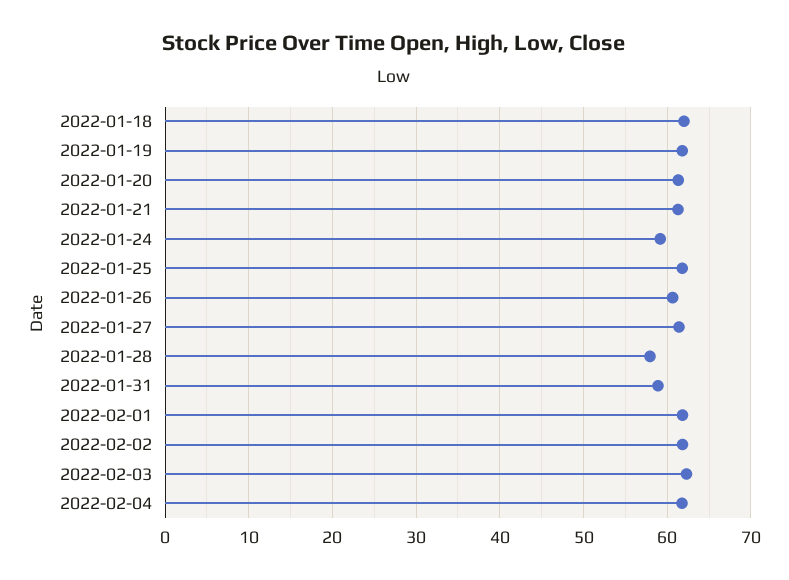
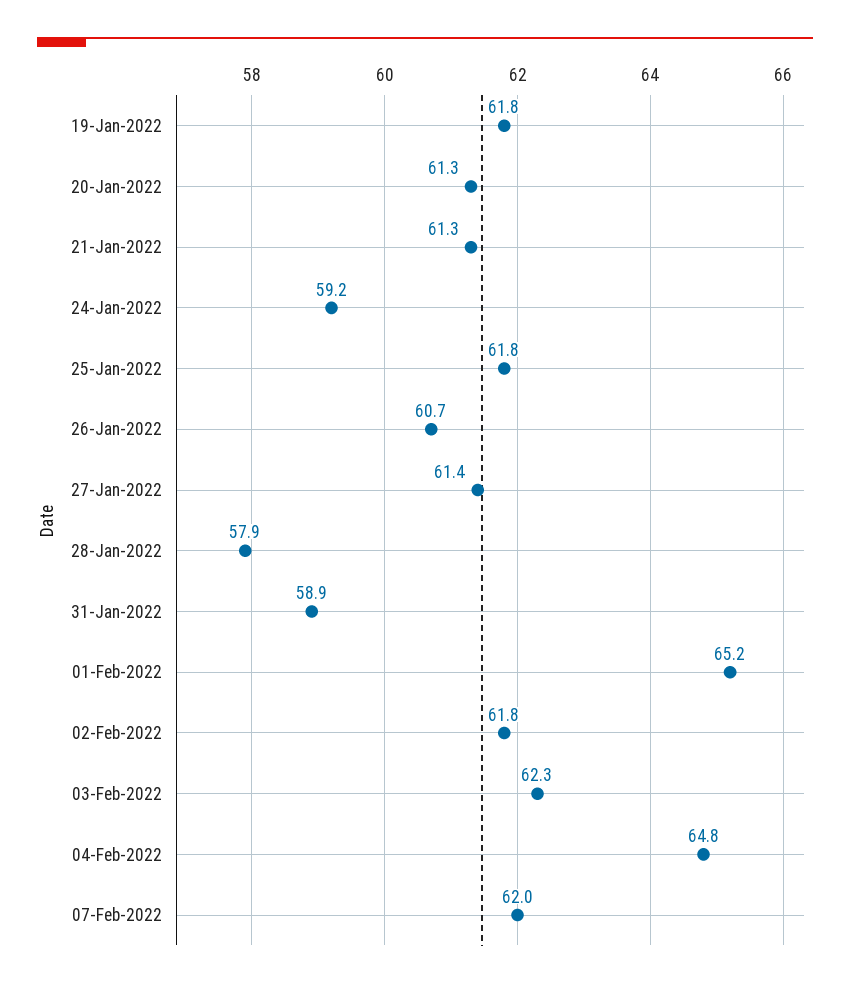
2022-01-18: 62 -> none
2022-02-01: 62 -> 65.2
2022-02-04: 62 -> 64.8
07-Feb-2022: none -> 62

